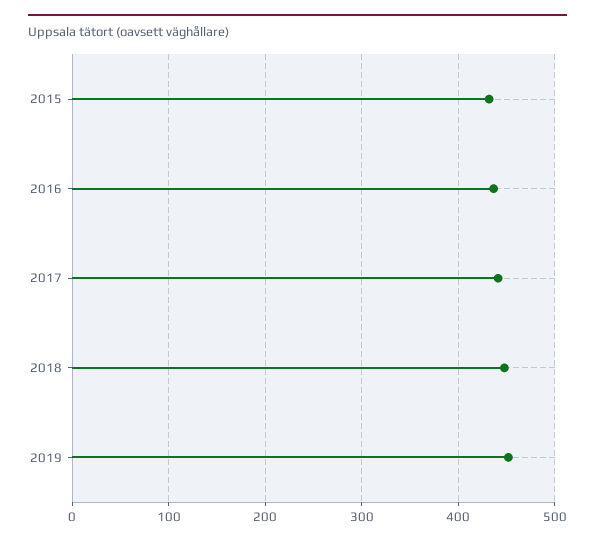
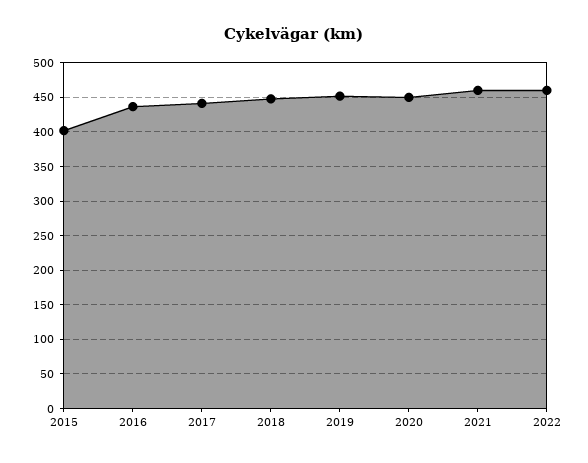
2015: 430 -> 400
2020: none -> 450
2021: none -> 460
2022: none -> 460

